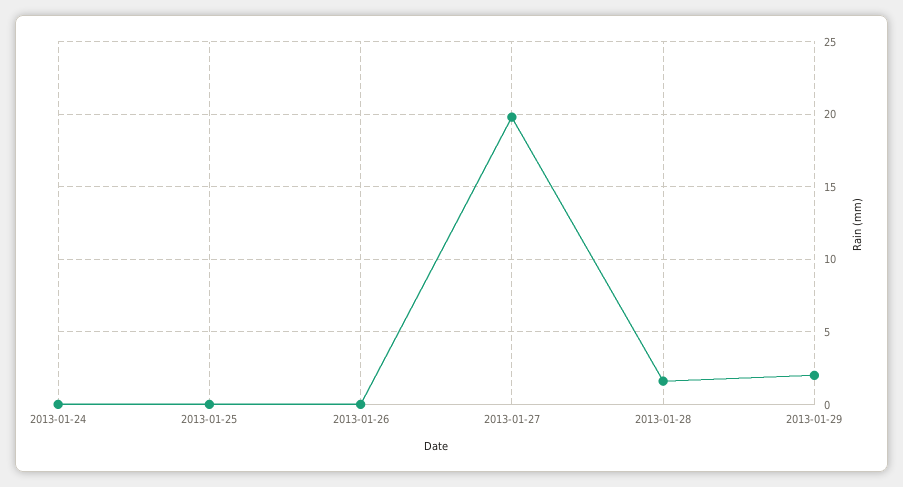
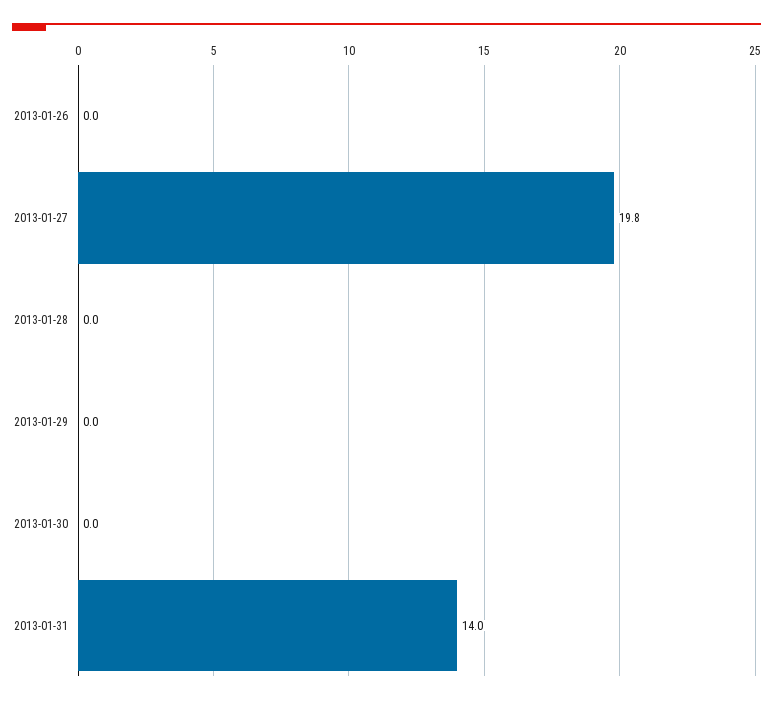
2013-01-24: 0 -> none
2013-01-25: 0 -> none
2013-01-28: 1.5 -> 0
2013-01-29: 2 -> 0
2013-01-30: none -> 0
2013-01-31: none -> 14

